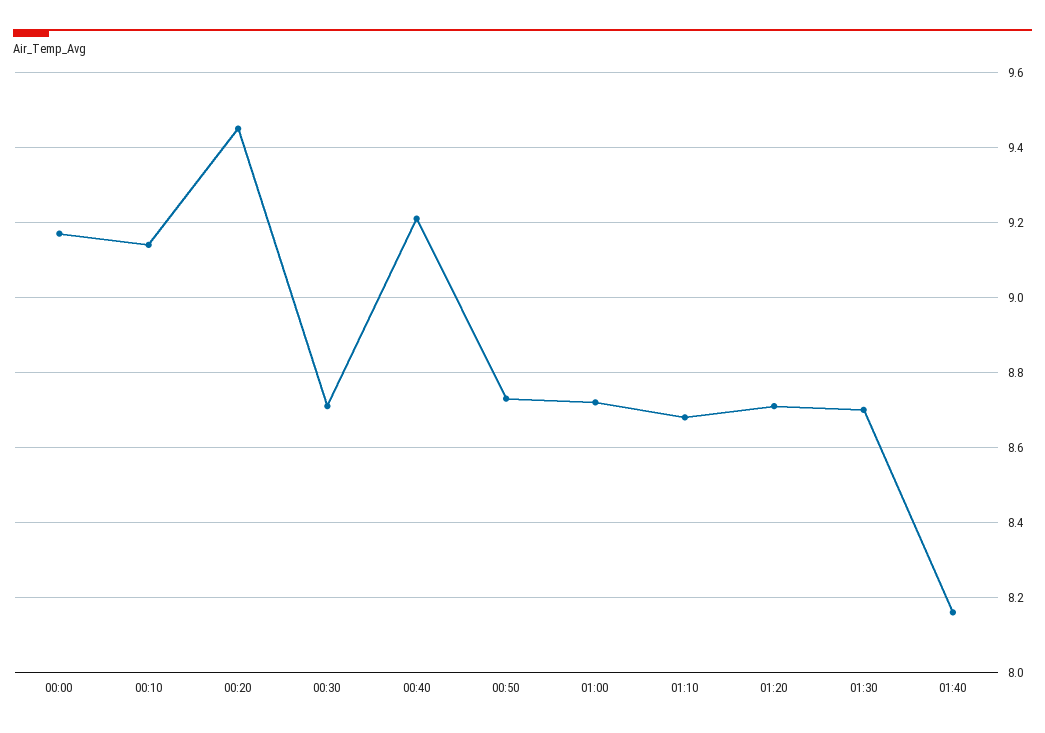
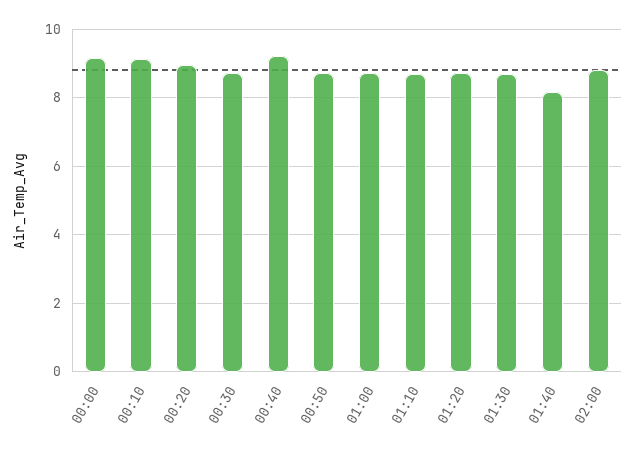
00:20: 9.45 -> 9
02:00: none -> 8.8

